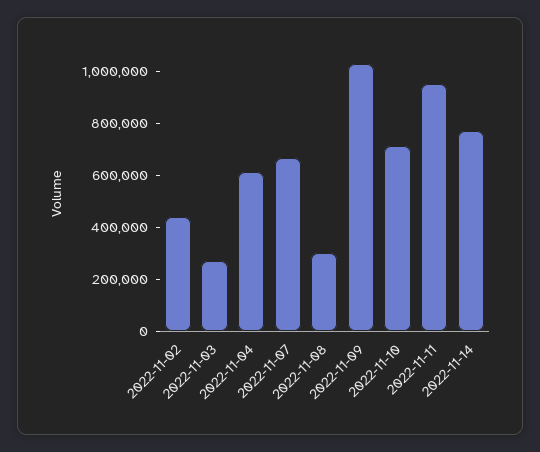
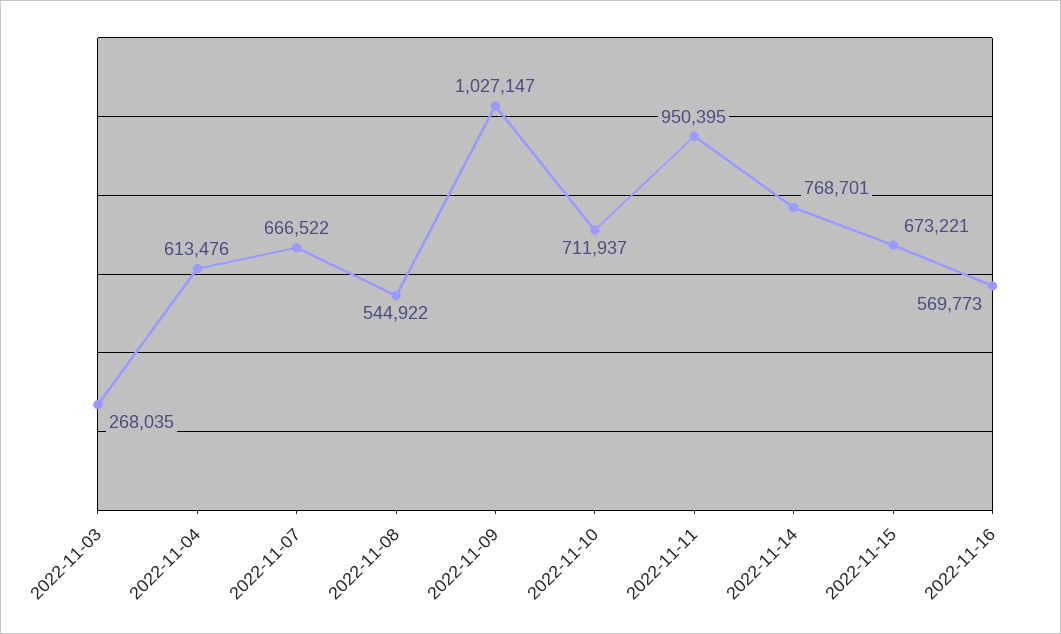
2022-11-02: 450000 -> none
2022-11-08: 300000 -> 544922
2022-11-15: none -> 673221
2022-11-16: none -> 569773

